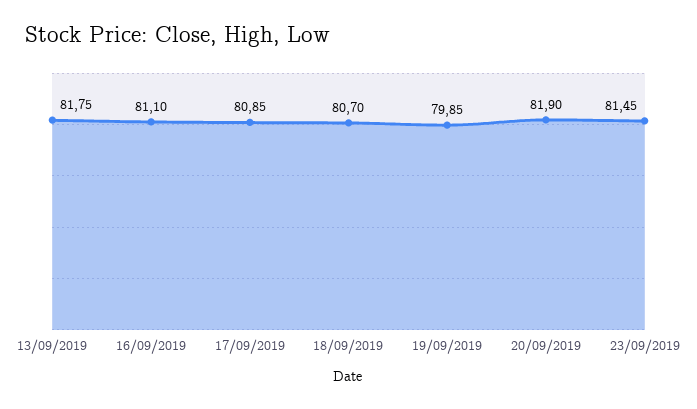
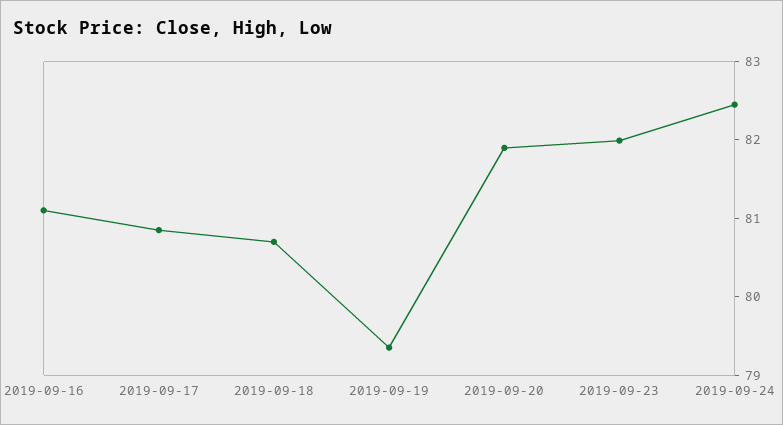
13/09/2019: 81.75 -> none
19/09/2019: 79.85 -> 79.4
23/09/2019: 81.45 -> 82
2019-09-24: none -> 82.4

